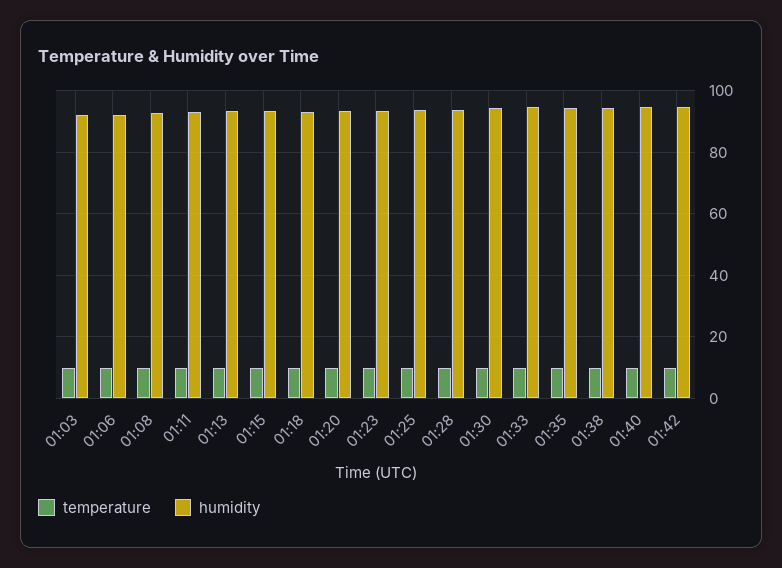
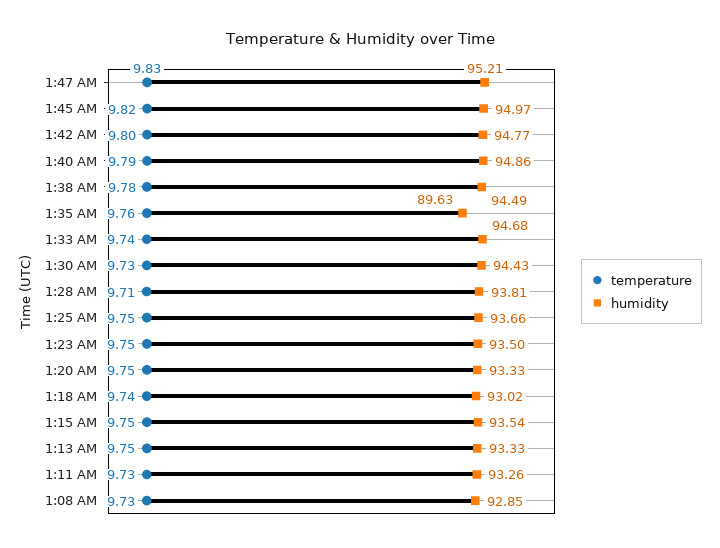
temperature, 01:03: 10 -> none
humidity, 01:03: 92 -> none
temperature, 01:06: 10 -> none
humidity, 01:06: 92 -> none
humidity, 01:35: 94 -> 89.63
temperature, 1:47 AM: none -> 9.83
humidity, 1:47 AM: none -> 95.21
temperature, 1:45 AM: none -> 9.82
humidity, 1:45 AM: none -> 94.97

